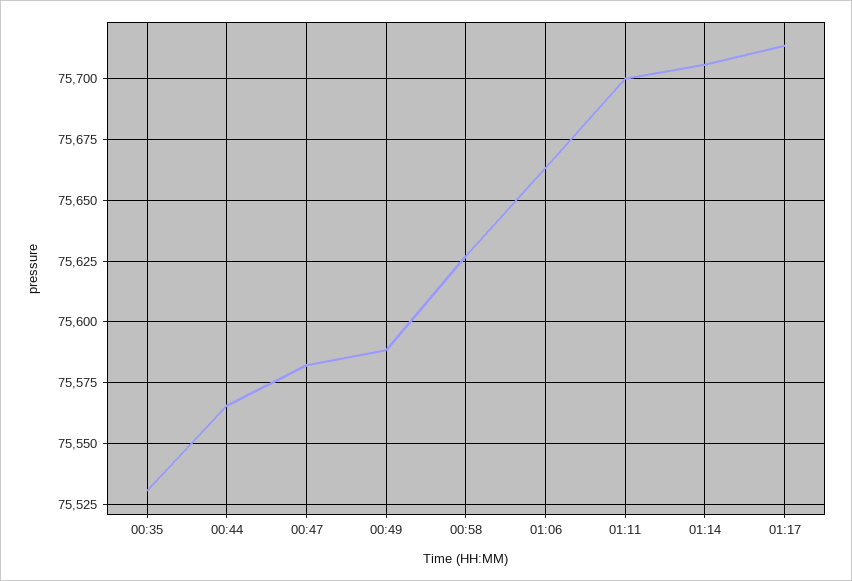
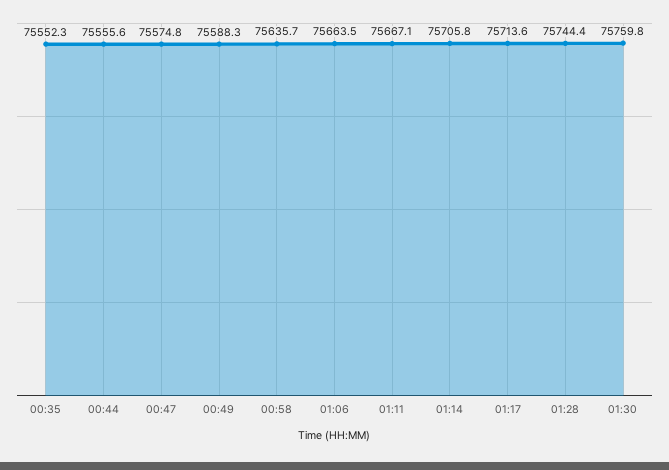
00:35: 75530 -> 75552.3
00:44: 75565 -> 75555.6
00:47: 75582.5 -> 75574.8
00:58: 75627.5 -> 75635.7
01:11: 75700 -> 75667.1
01:28: none -> 75744.4
01:30: none -> 75759.8

